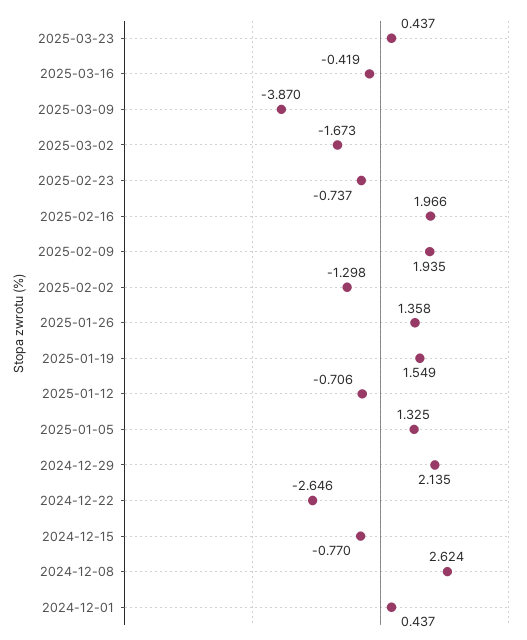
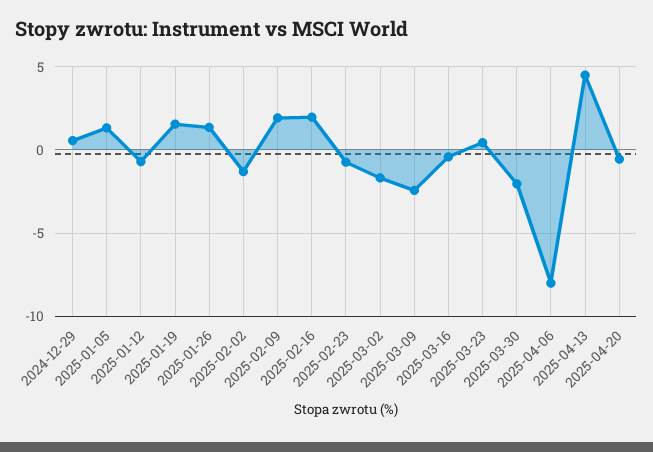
2025-03-09: -3.87 -> -2.5
2024-12-29: 2.135 -> 0.5
2024-12-22: -2.646 -> none
2024-12-15: -0.77 -> none
2024-12-08: 2.624 -> none
2024-12-01: 0.437 -> none
2025-03-30: none -> -2
2025-04-06: none -> -8
2025-04-13: none -> 4.5
2025-04-20: none -> -0.5

